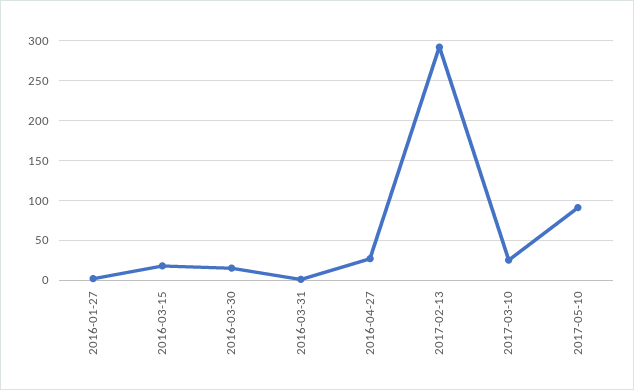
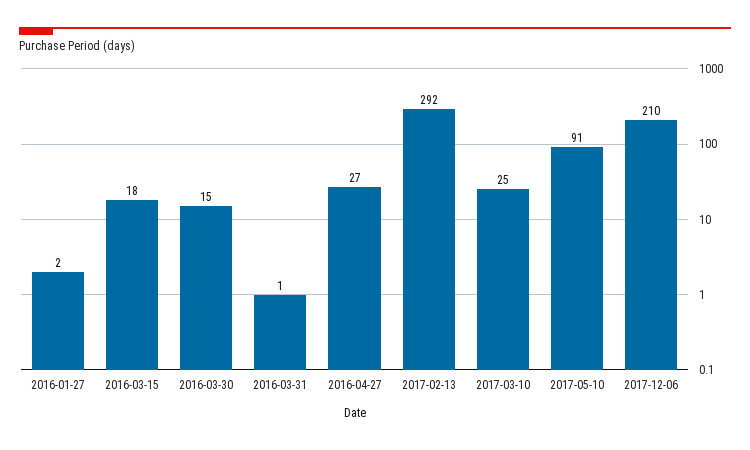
2017-12-06: none -> 210

